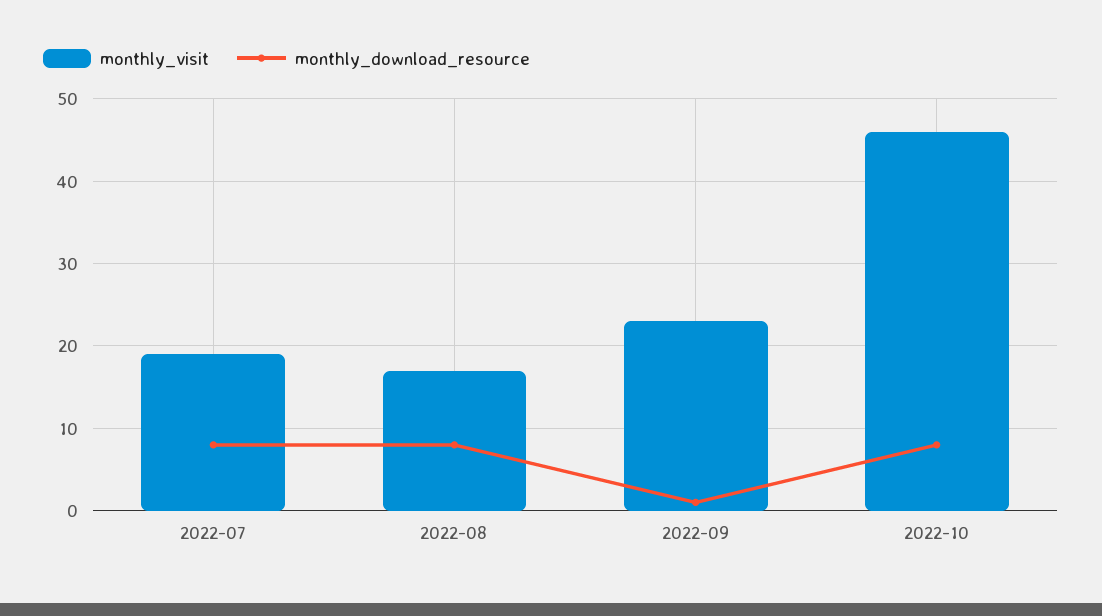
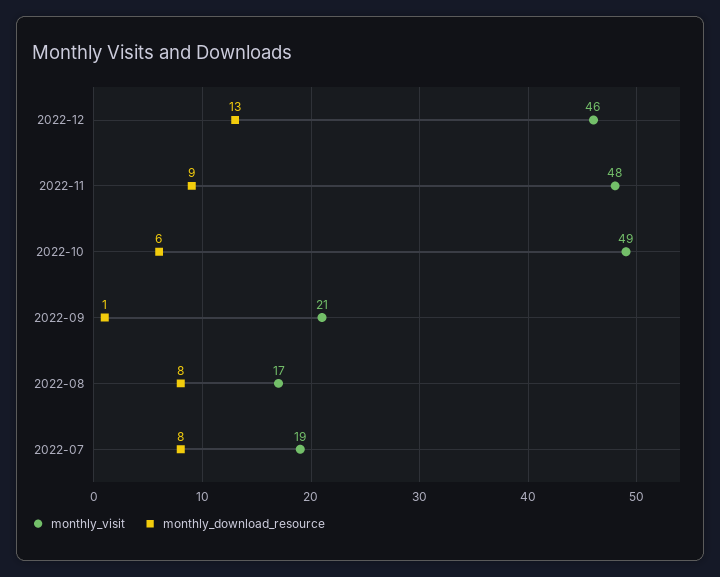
monthly_visit, 2022-09: 23 -> 21
monthly_visit, 2022-10: 46 -> 49
monthly_download_resource, 2022-10: 8 -> 6
monthly_visit, 2022-12: none -> 46
monthly_download_resource, 2022-12: none -> 13
monthly_visit, 2022-11: none -> 48
monthly_download_resource, 2022-11: none -> 9

